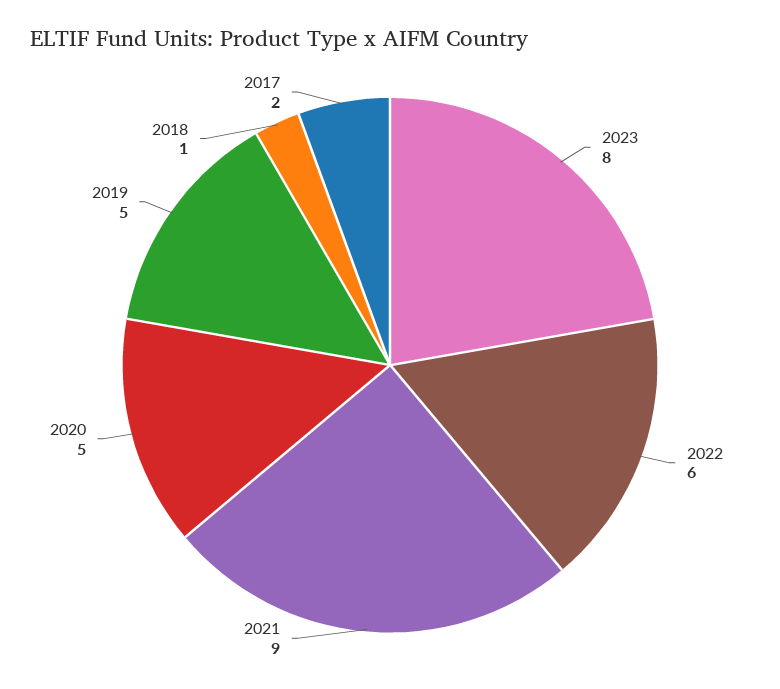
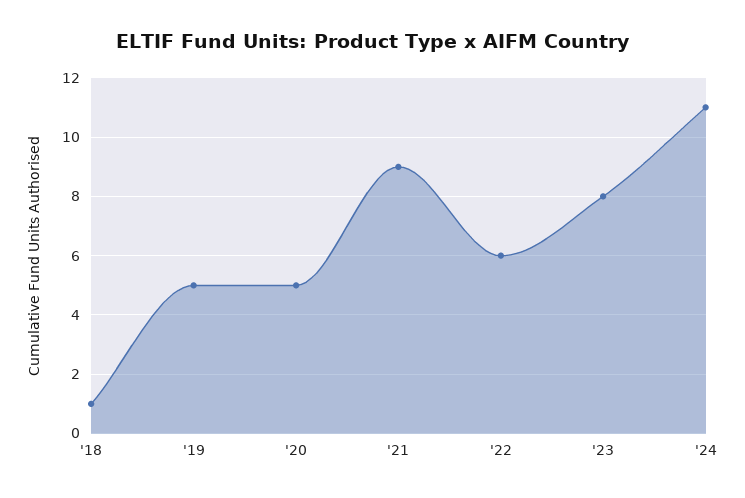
2017: 2 -> none
'24: none -> 11

